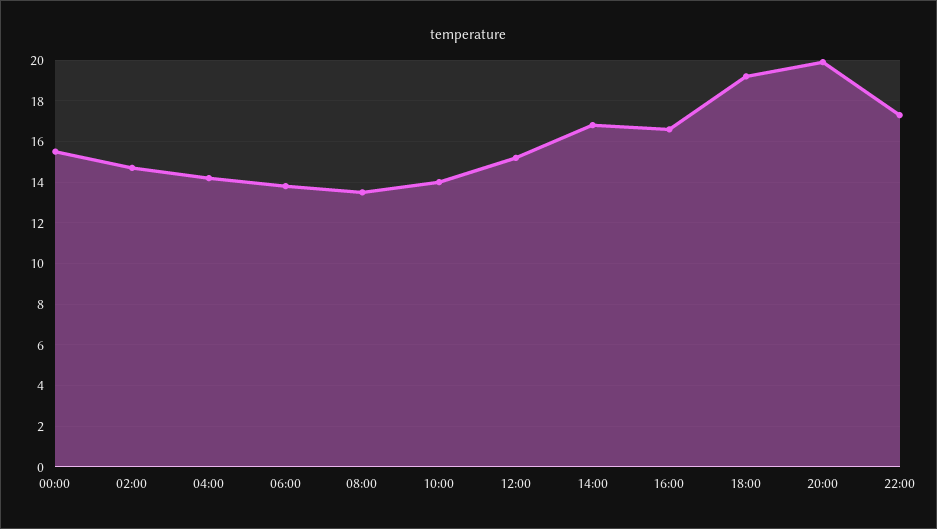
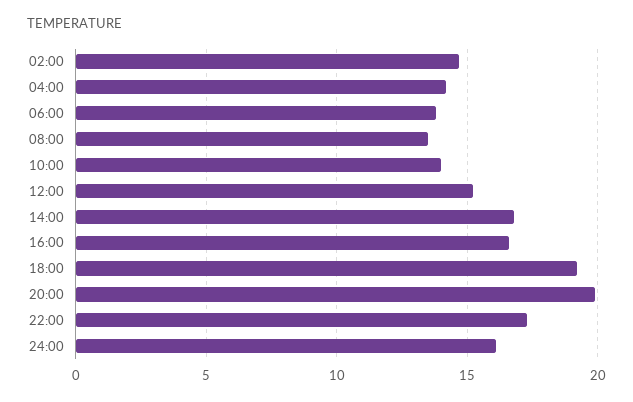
00:00: 15.5 -> none
24:00: none -> 16

